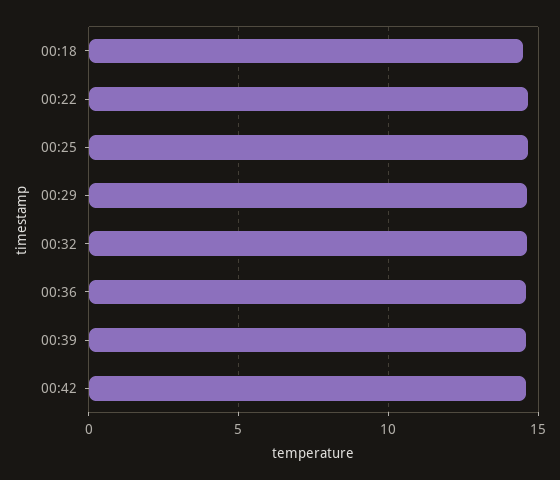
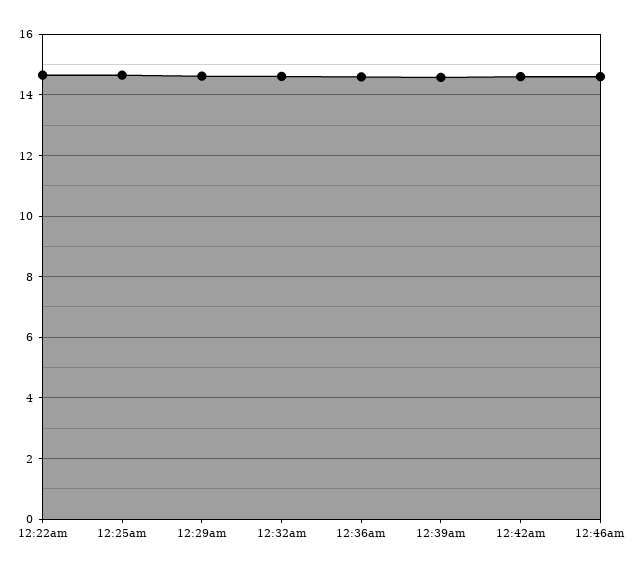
00:18: 14.5 -> none
12:46am: none -> 14.6

